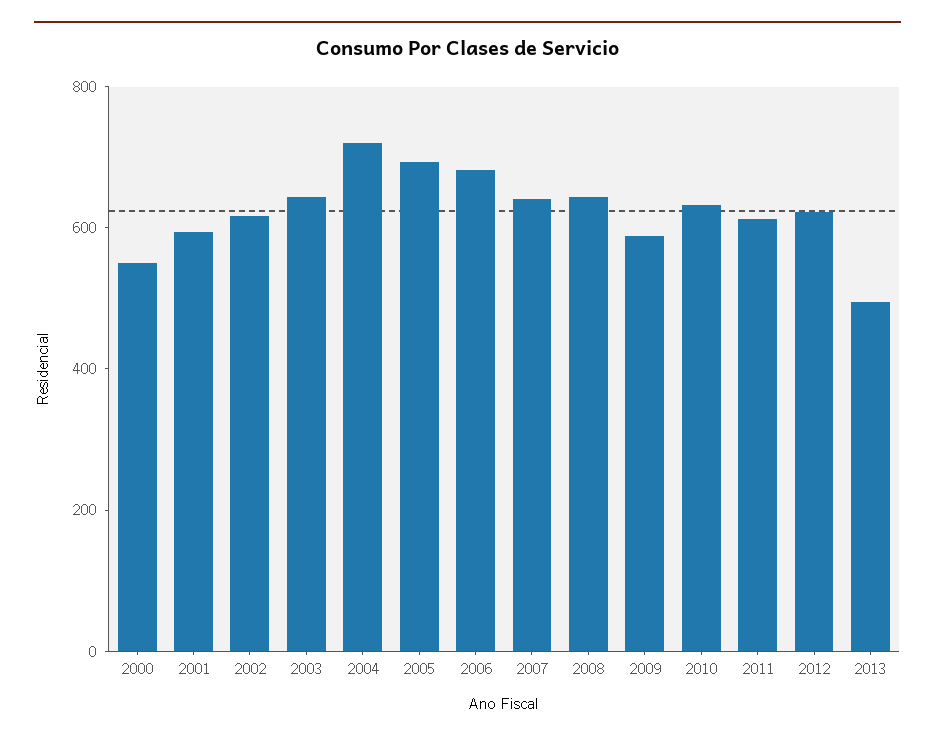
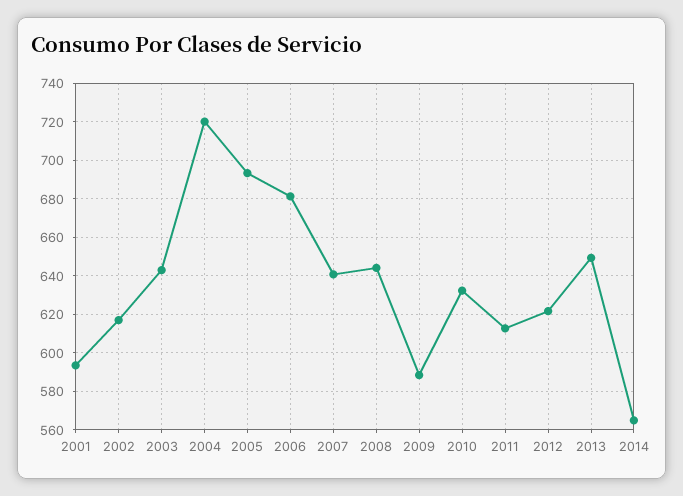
2000: 550 -> none
2013: 500 -> 650
2014: none -> 565

